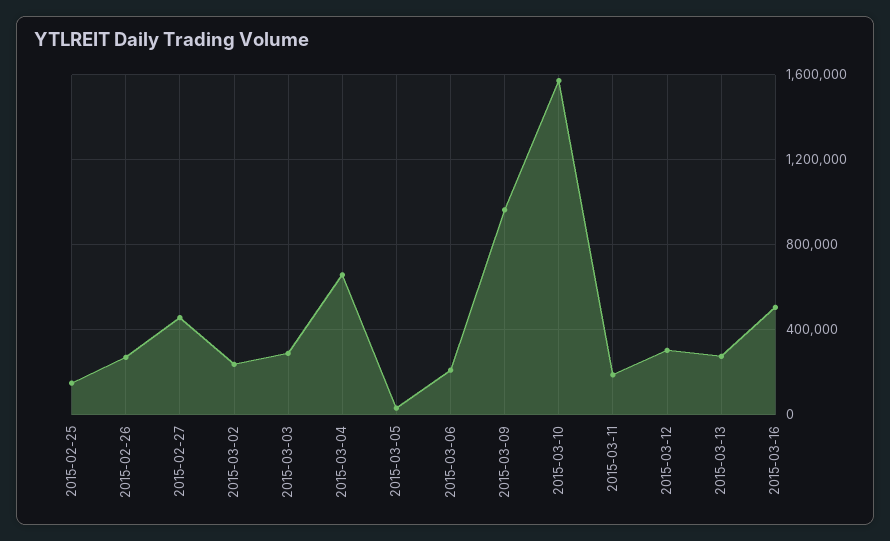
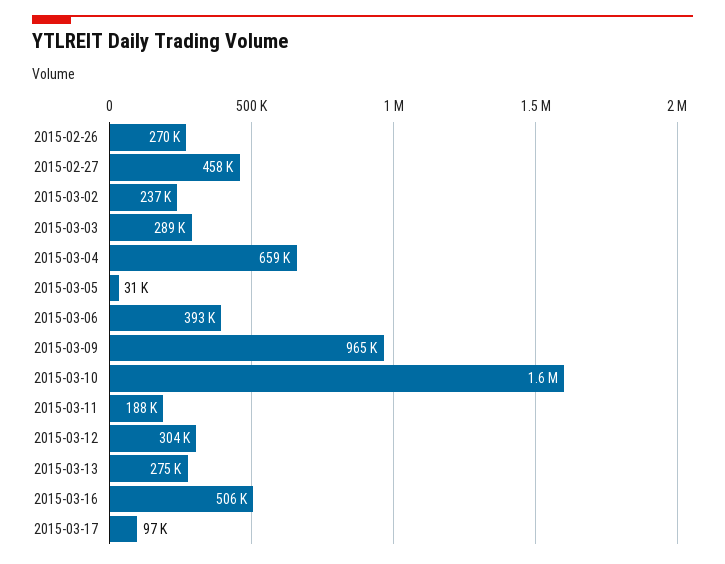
2015-02-25: 150000 -> none
2015-03-06: 200000 -> 393000
2015-03-17: none -> 97000

